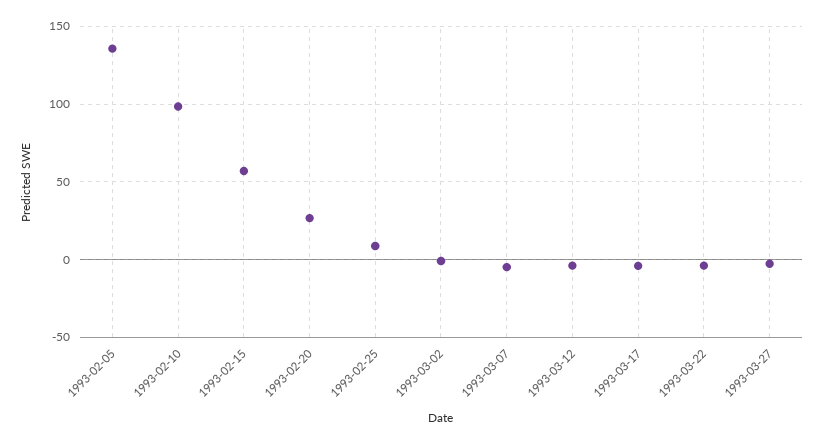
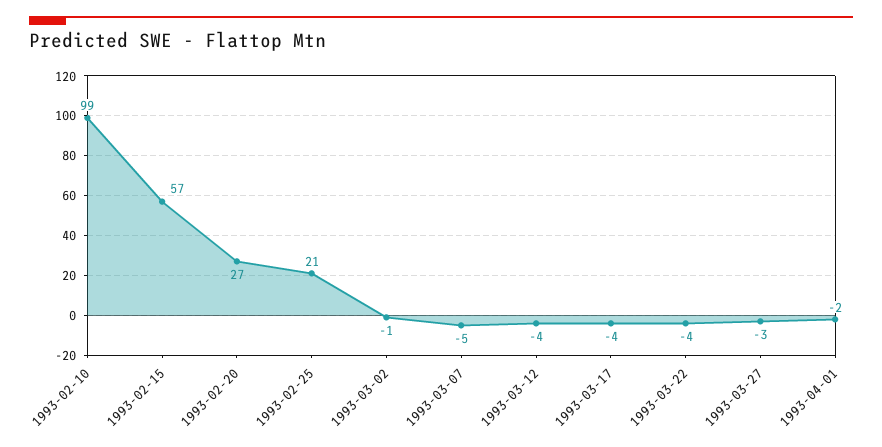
1993-02-05: 135 -> none
1993-02-25: 10 -> 21
1993-04-01: none -> -2

